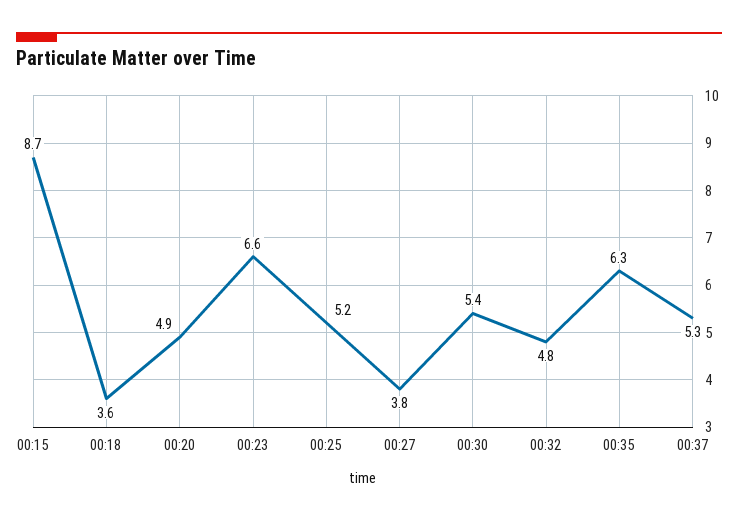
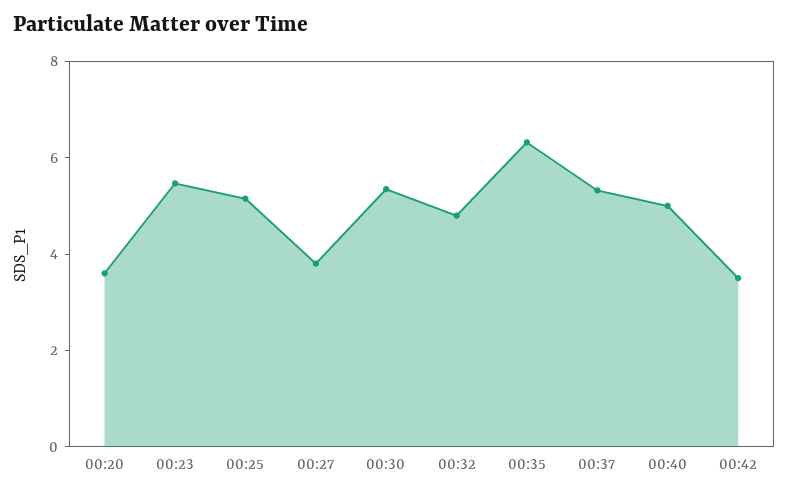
00:15: 8.7 -> none
00:18: 3.6 -> none
00:20: 4.9 -> 3.5
00:23: 6.6 -> 5.5
00:40: none -> 5
00:42: none -> 3.5

